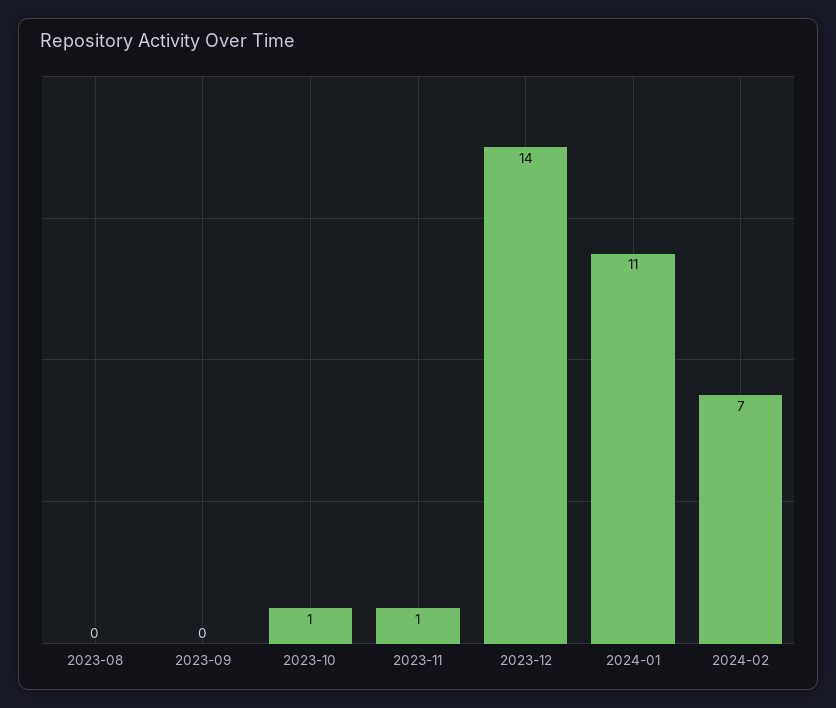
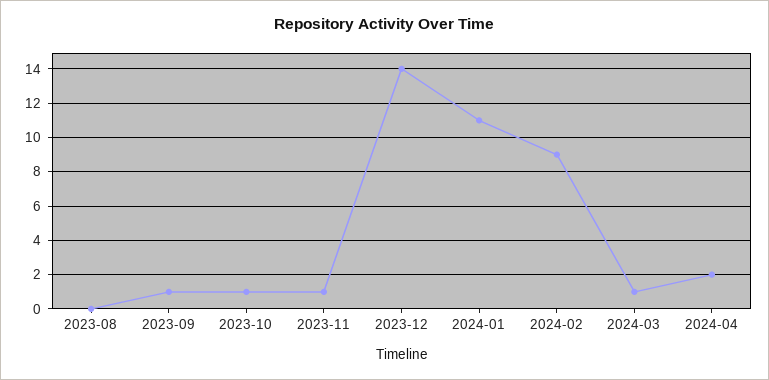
2023-09: 0 -> 1
2024-02: 7 -> 9
2024-03: none -> 1
2024-04: none -> 2

